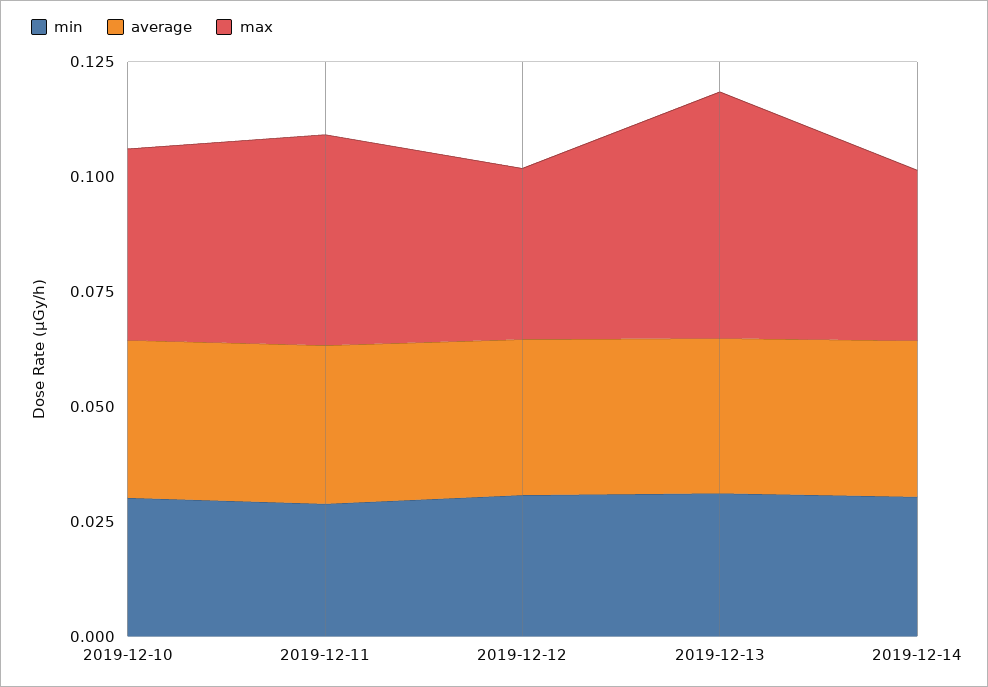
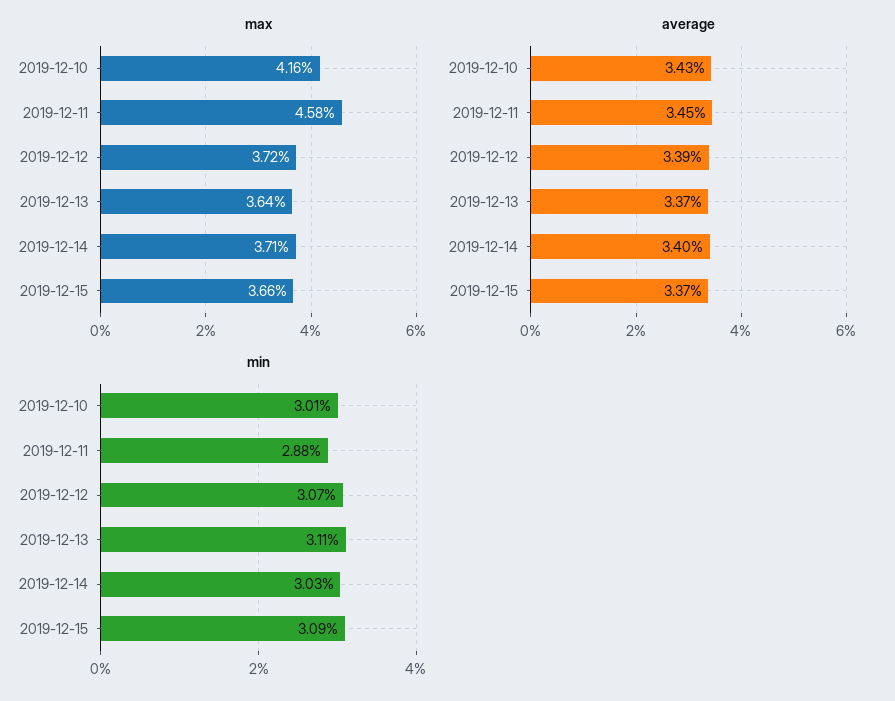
max, 2019-12-13: 0.055 -> 0.0364
max, 2019-12-15: none -> 0.0366
average, 2019-12-15: none -> 0.0337
min, 2019-12-15: none -> 0.0309

